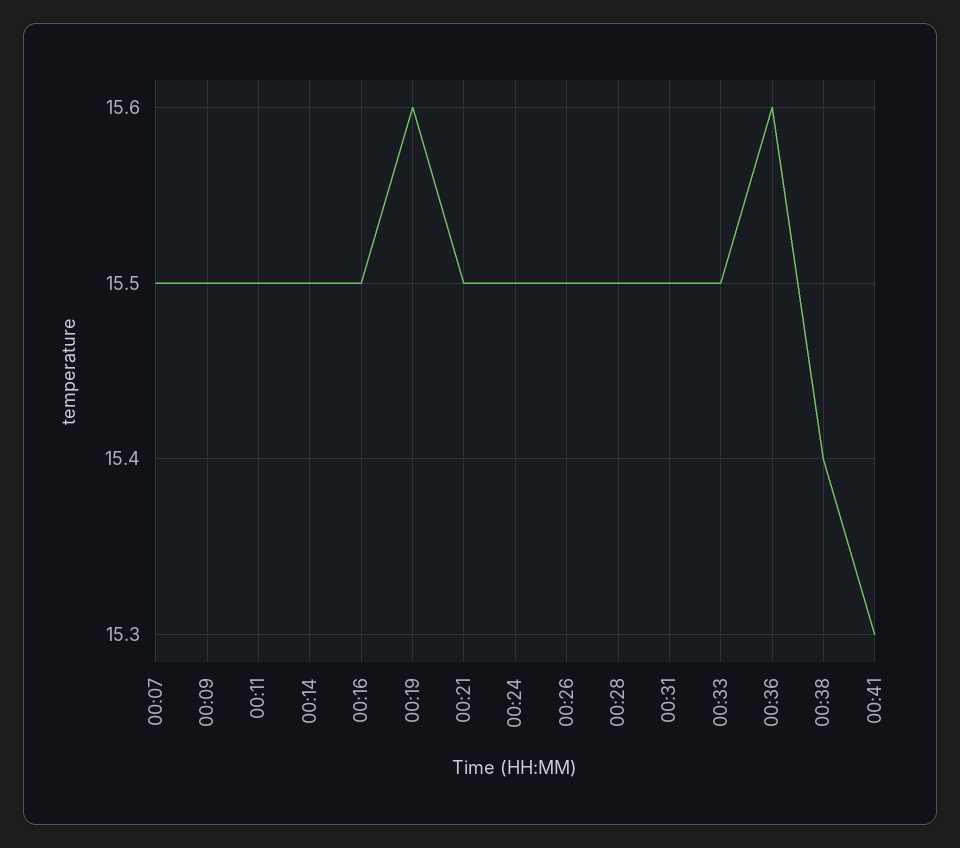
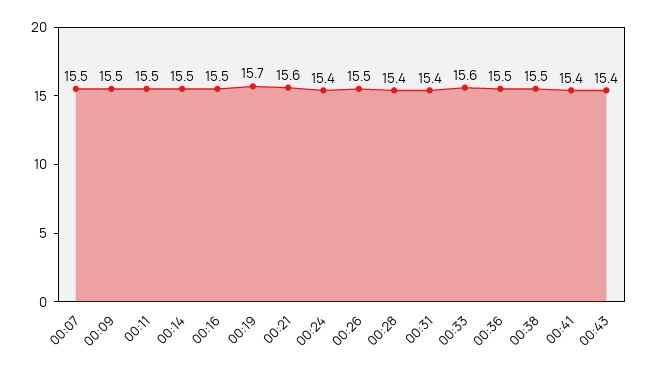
00:19: 15.6 -> 15.7
00:21: 15.5 -> 15.6
00:24: 15.5 -> 15.4
00:28: 15.5 -> 15.4
00:31: 15.5 -> 15.4
00:33: 15.5 -> 15.6
00:36: 15.6 -> 15.5
00:38: 15.4 -> 15.5
00:41: 15.3 -> 15.4
00:43: none -> 15.4

